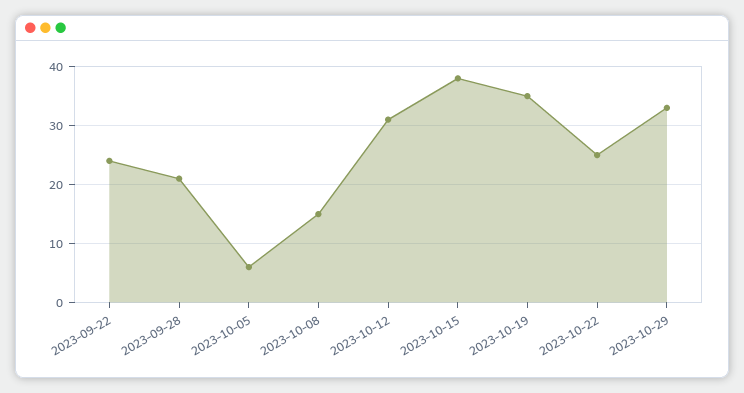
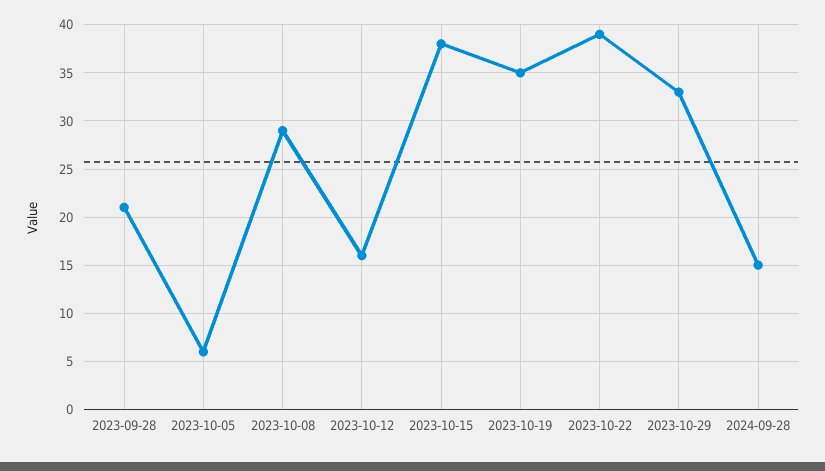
2023-09-22: 25 -> none
2023-10-08: 15 -> 29
2023-10-12: 30 -> 16
2023-10-22: 25 -> 39
2024-09-28: none -> 15

